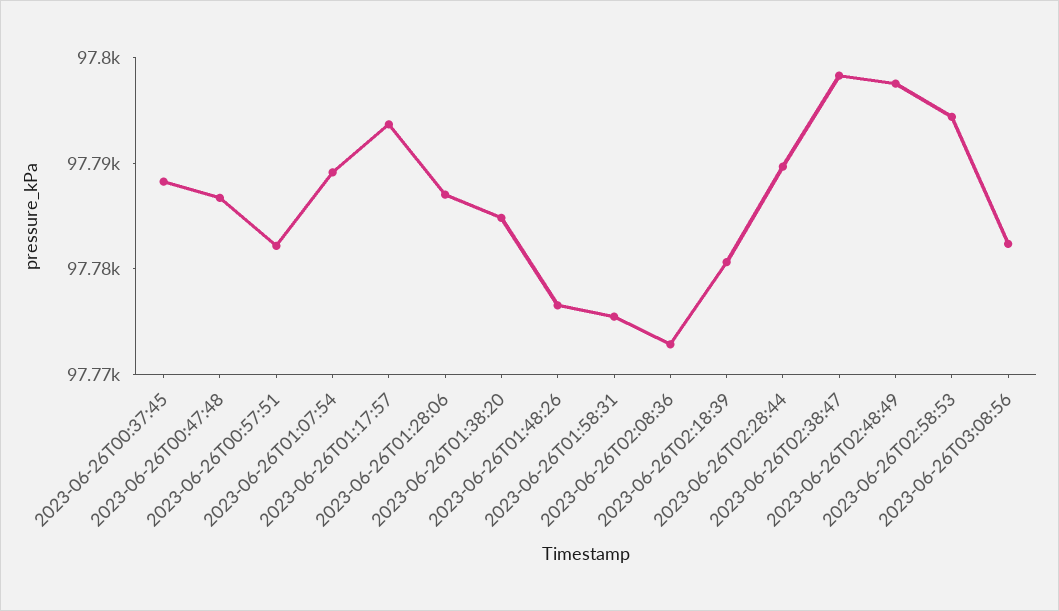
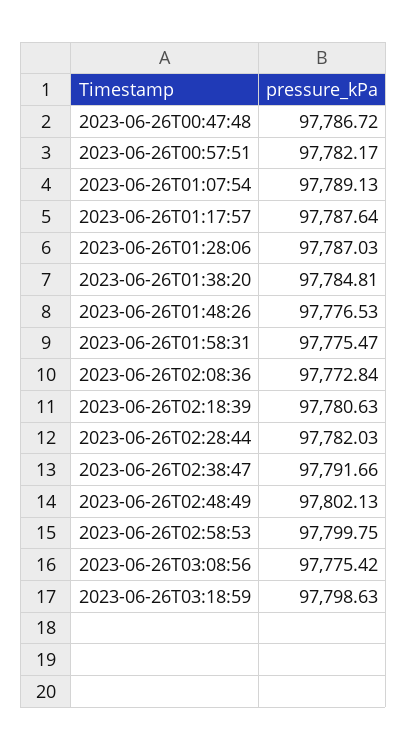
2023-06-26T00:37:45: 97788 -> none
2023-06-26T01:17:57: 97794 -> 97787.64
2023-06-26T02:28:44: 97790 -> 97782.03
2023-06-26T02:38:47: 97798 -> 97791.66
2023-06-26T02:48:49: 97798 -> 97802.13
2023-06-26T02:58:53: 97794 -> 97799.75
2023-06-26T03:08:56: 97782 -> 97775.42
2023-06-26T03:18:59: none -> 97798.63

